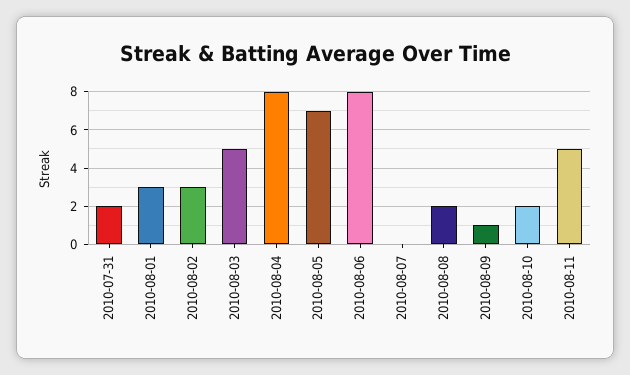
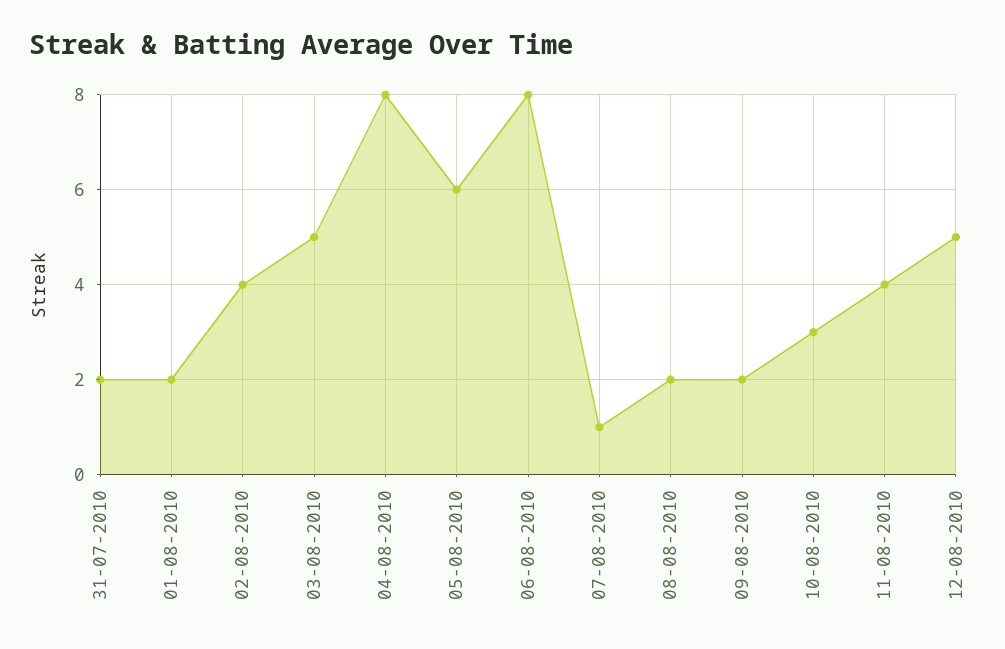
2010-08-01: 3 -> 2
2010-08-02: 3 -> 4
2010-08-05: 7 -> 6
2010-08-07: 0 -> 1
2010-08-09: 1 -> 2
2010-08-10: 2 -> 3
2010-08-11: 5 -> 4
12-08-2010: none -> 5

